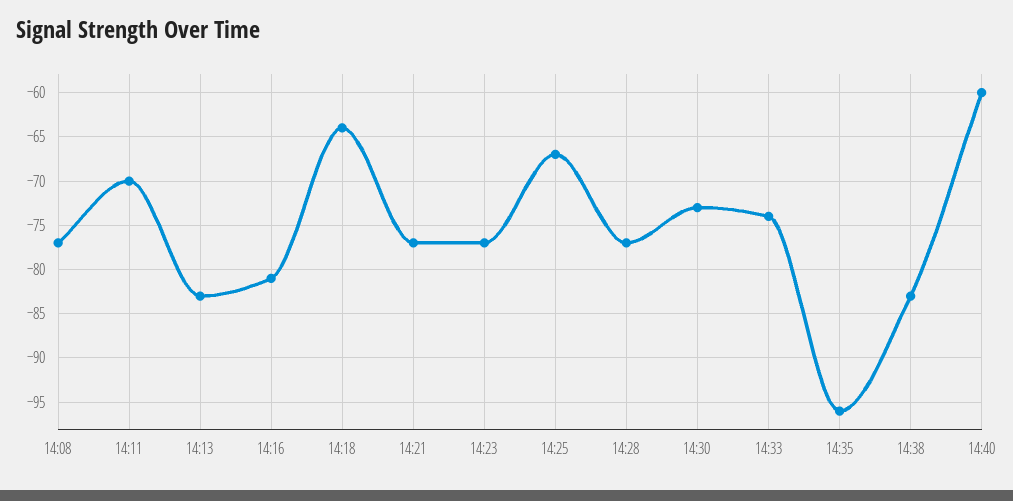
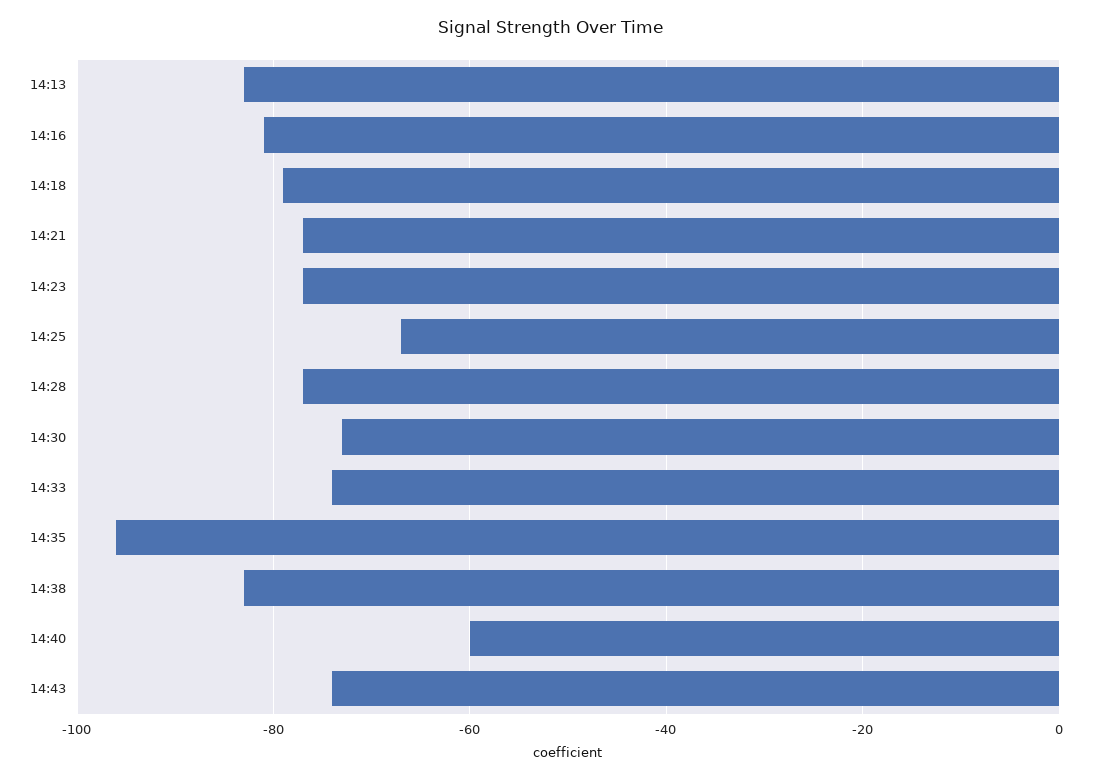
14:08: -77 -> none
14:11: -70 -> none
14:18: -64 -> -80
14:43: none -> -75

